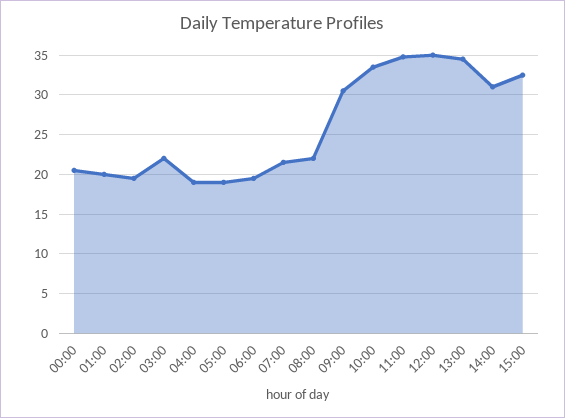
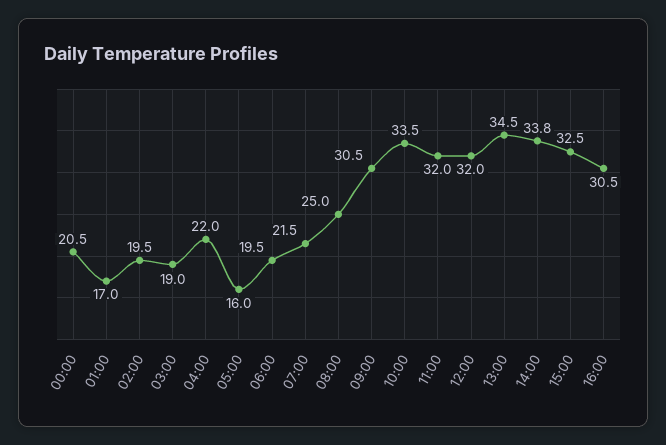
01:00: 20 -> 17
03:00: 22 -> 19
04:00: 19 -> 22
05:00: 19 -> 16
08:00: 22 -> 25
11:00: 35 -> 32
12:00: 35 -> 32
14:00: 31 -> 33.8
16:00: none -> 30.5

